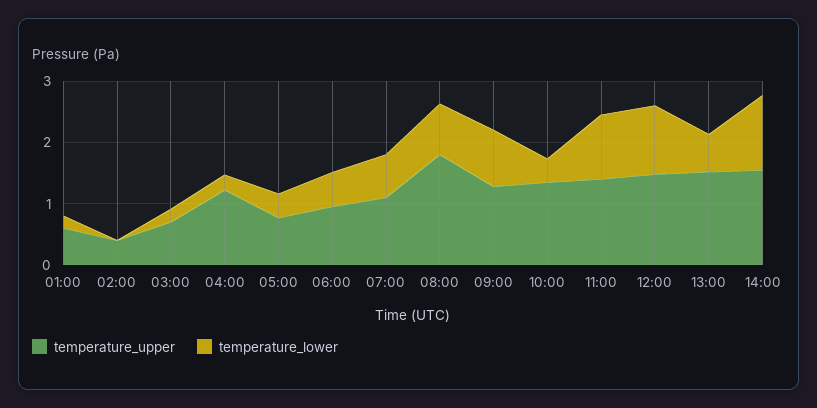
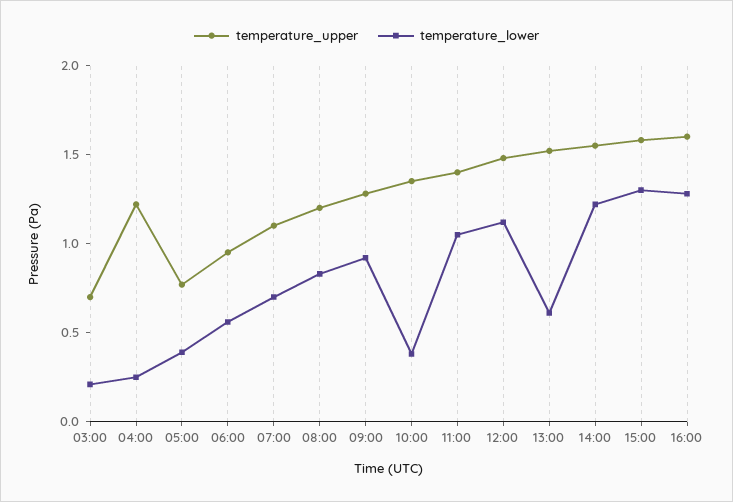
temperature_upper, 01:00: 0.6 -> none
temperature_lower, 01:00: 0.2 -> none
temperature_upper, 02:00: 0.4 -> none
temperature_lower, 02:00: 0 -> none
temperature_upper, 08:00: 1.8 -> 1.2
temperature_upper, 15:00: none -> 1.6
temperature_lower, 15:00: none -> 1.3
temperature_upper, 16:00: none -> 1.6
temperature_lower, 16:00: none -> 1.3

